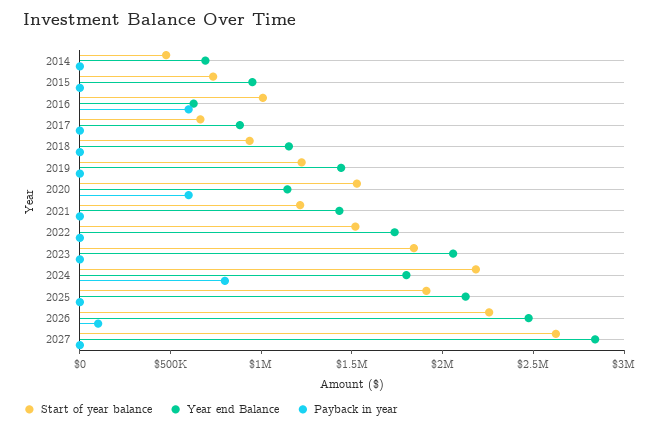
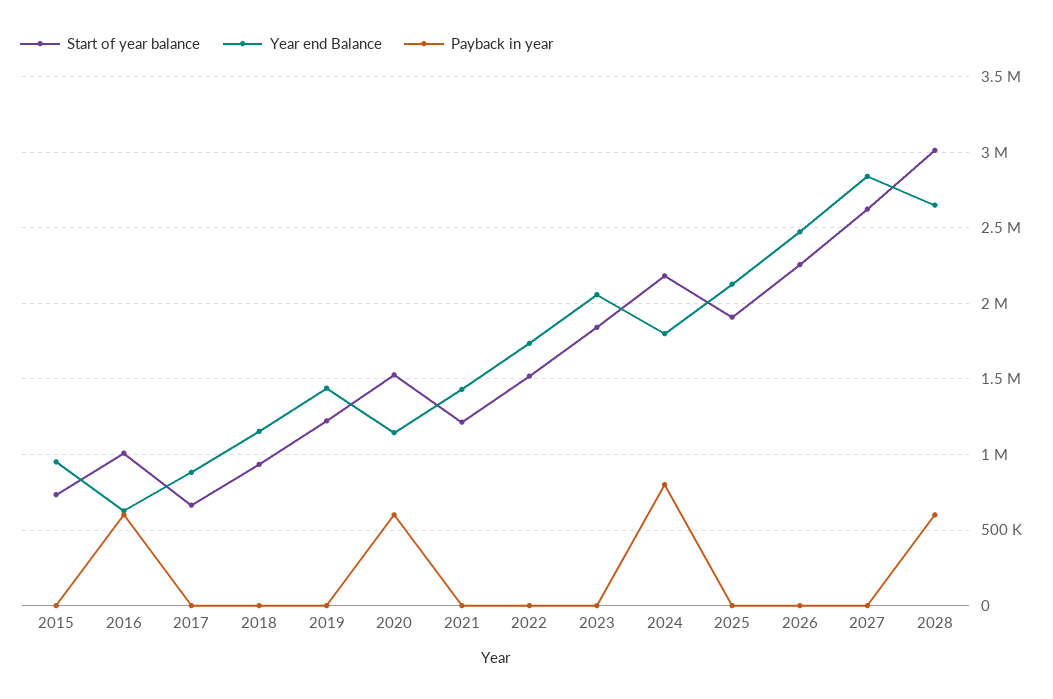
Start of year balance, 2014: 500000 -> none
Year end Balance, 2014: 700000 -> none
Payback in year, 2014: 0 -> none
Payback in year, 2026: 100000 -> 0
Start of year balance, 2028: none -> 3000000
Year end Balance, 2028: none -> 2650000
Payback in year, 2028: none -> 600000

